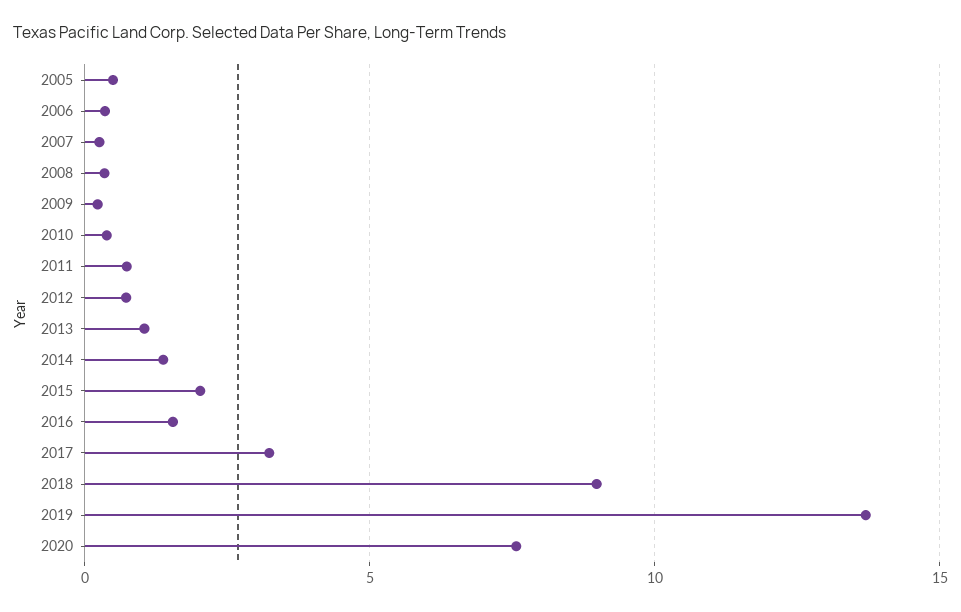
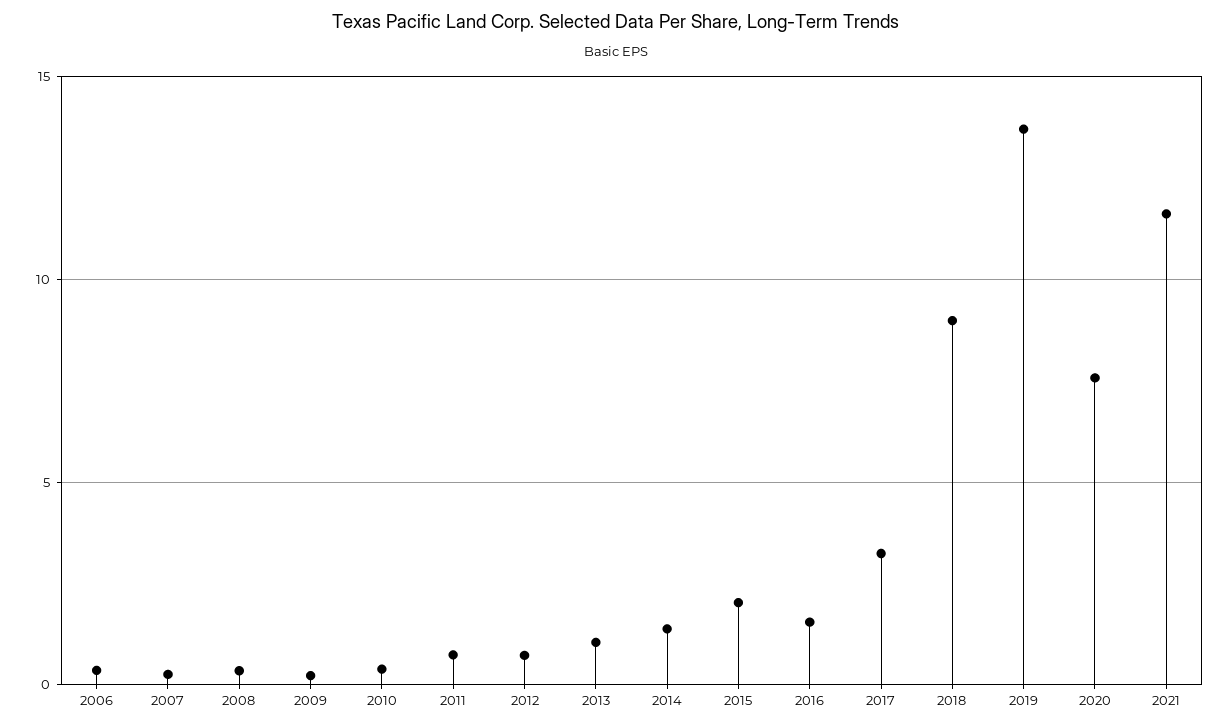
2005: 0.5 -> none
2021: none -> 11.5

